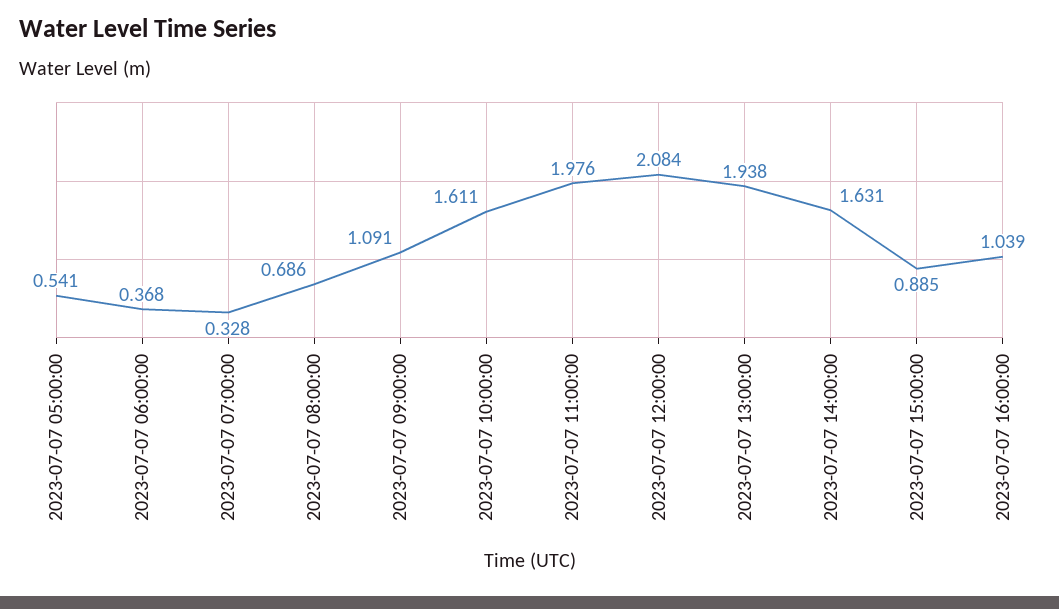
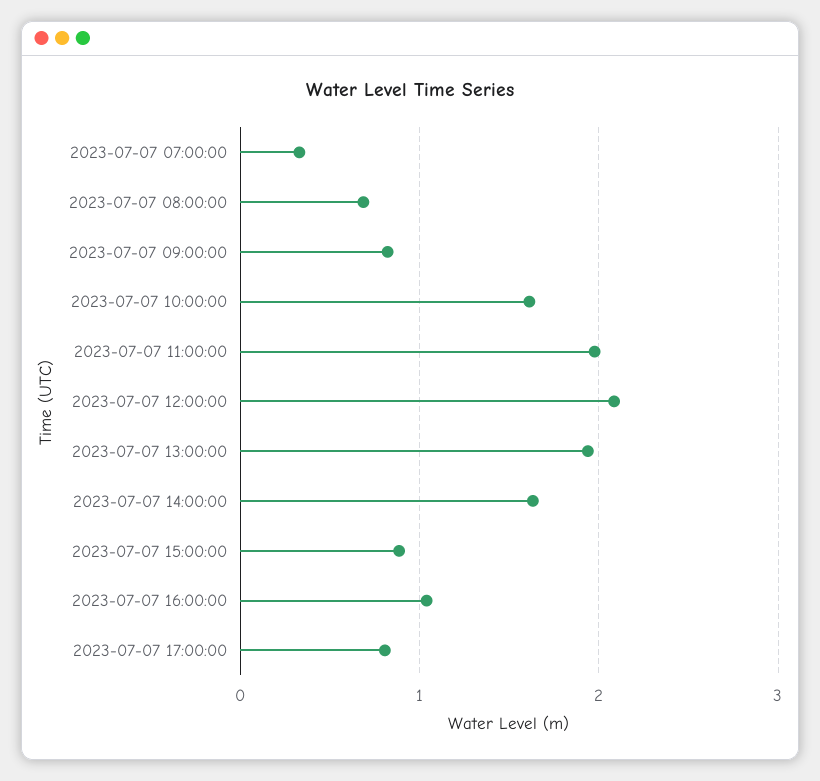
2023-07-07 05:00:00: 0.541 -> none
2023-07-07 06:00:00: 0.368 -> none
2023-07-07 09:00:00: 1.091 -> 0.8
2023-07-07 17:00:00: none -> 0.8

